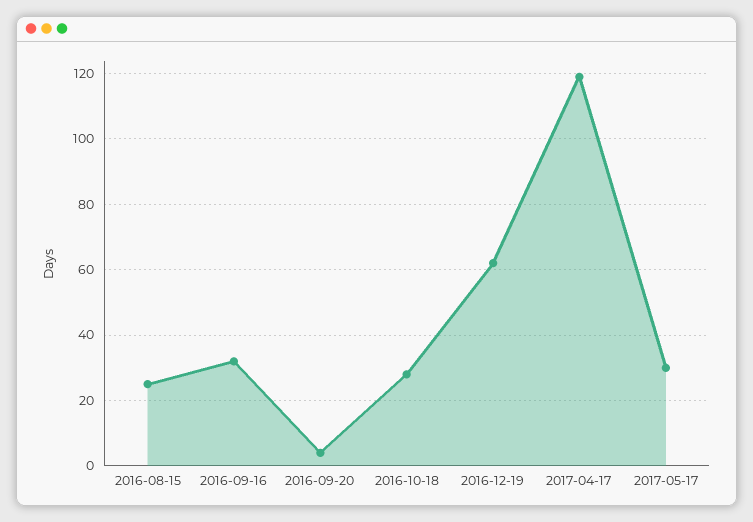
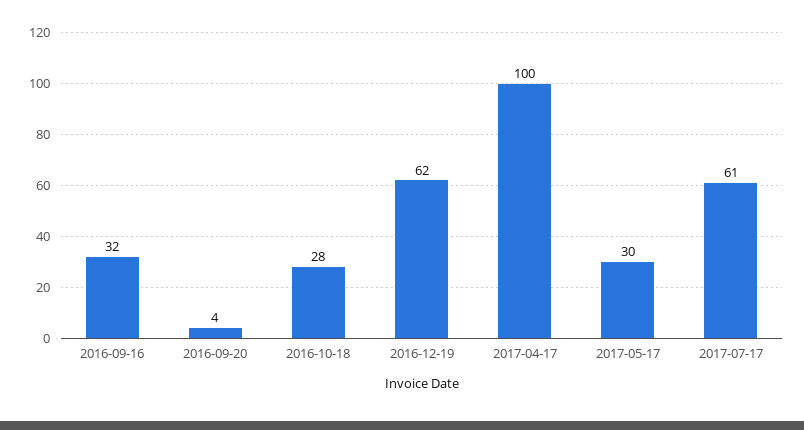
2016-08-15: 25 -> none
2017-04-17: 120 -> 100
2017-07-17: none -> 61

